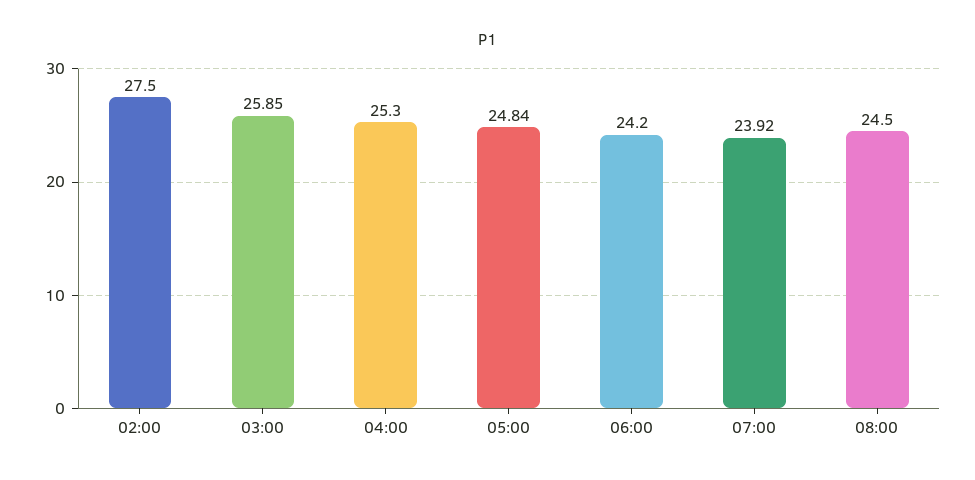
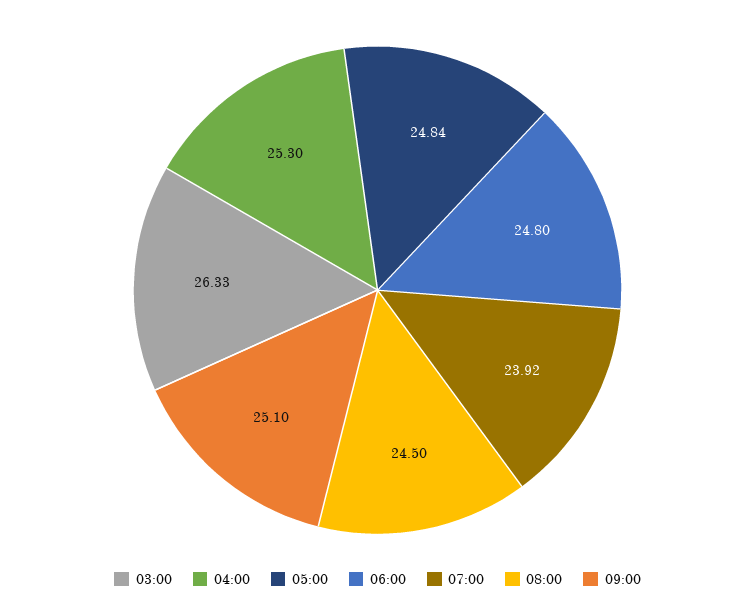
02:00: 27.5 -> none
03:00: 25.85 -> 26.33
06:00: 24.2 -> 24.8
09:00: none -> 25.1

